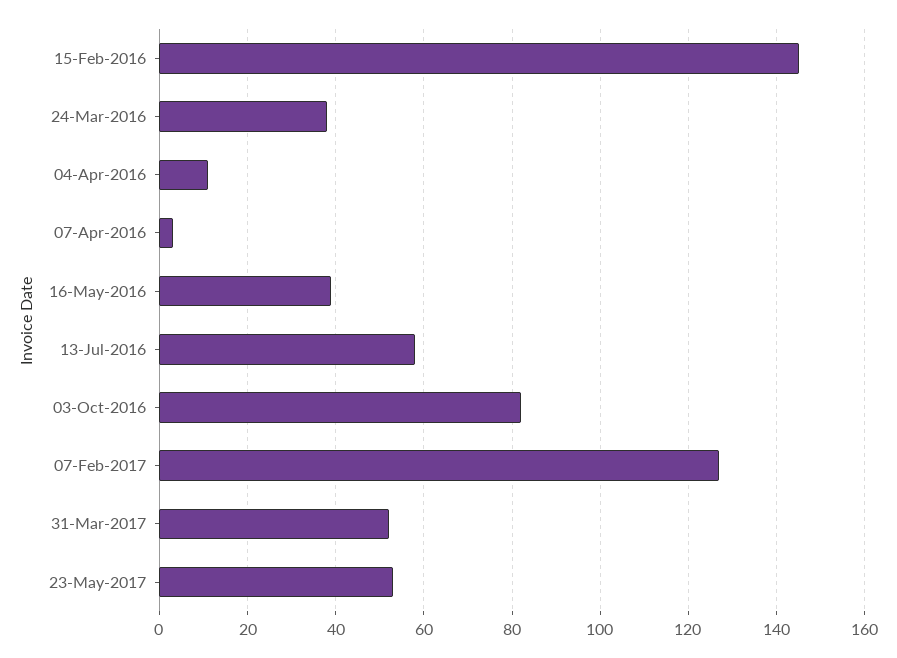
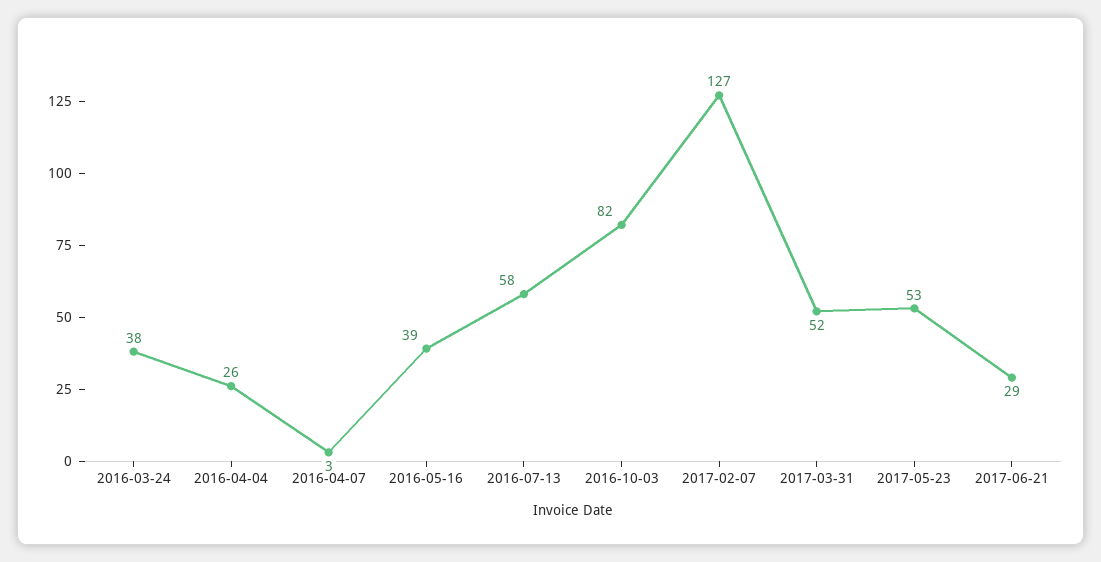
15-Feb-2016: 145 -> none
04-Apr-2016: 10 -> 26
2017-06-21: none -> 29

